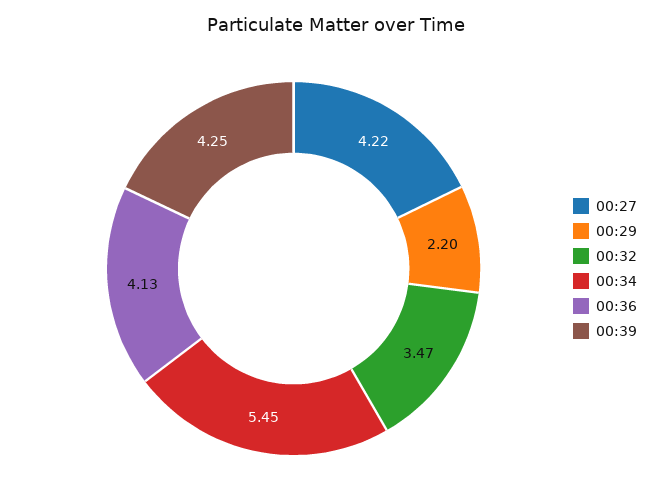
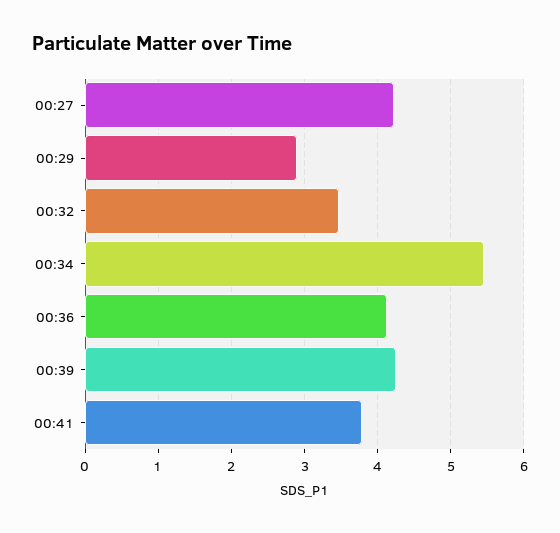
00:29: 2.2 -> 2.9
00:41: none -> 3.8

